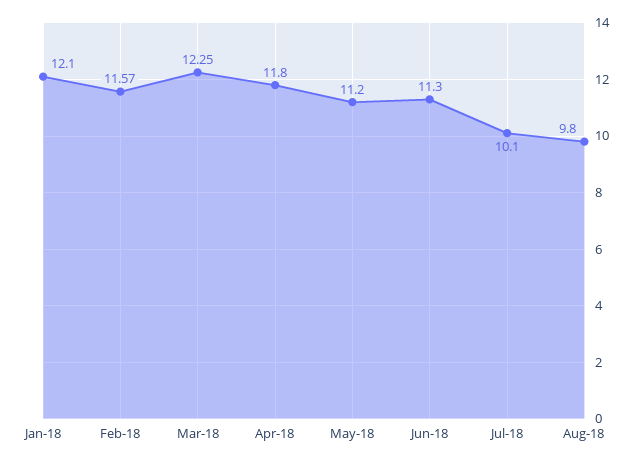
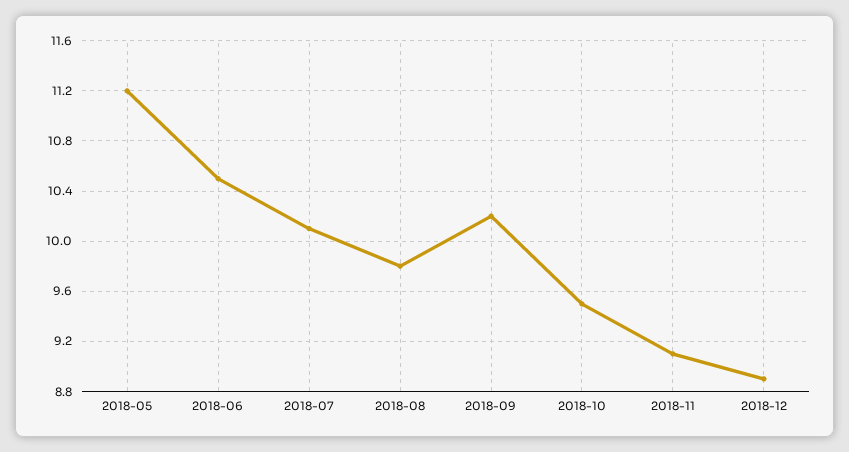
Jan-18: 12.1 -> none
Feb-18: 11.57 -> none
Mar-18: 12.25 -> none
Apr-18: 11.8 -> none
Jun-18: 11.3 -> 10.5
2018-09: none -> 10.2
2018-10: none -> 9.5
2018-11: none -> 9.1
2018-12: none -> 8.9

